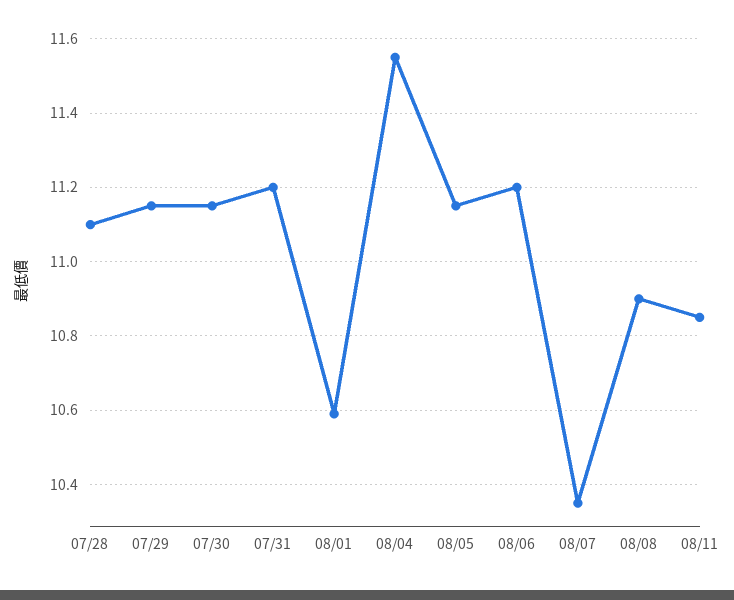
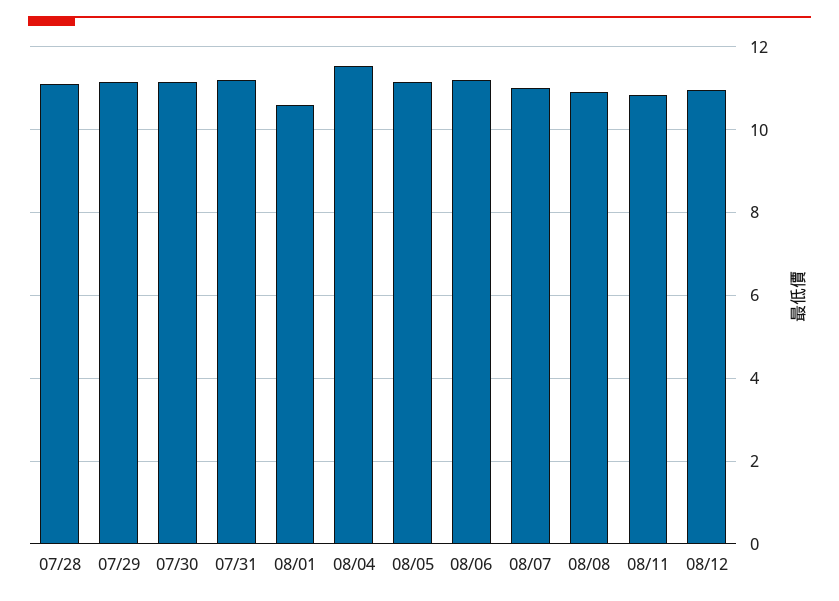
08/07: 10.35 -> 11
08/12: none -> 11

